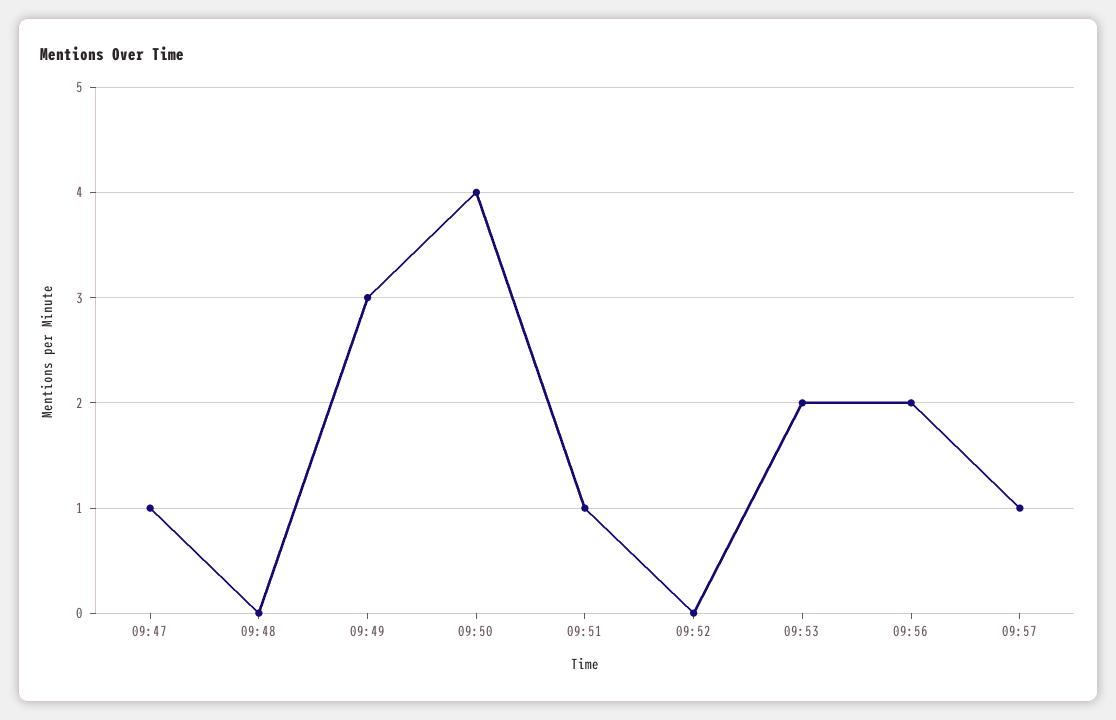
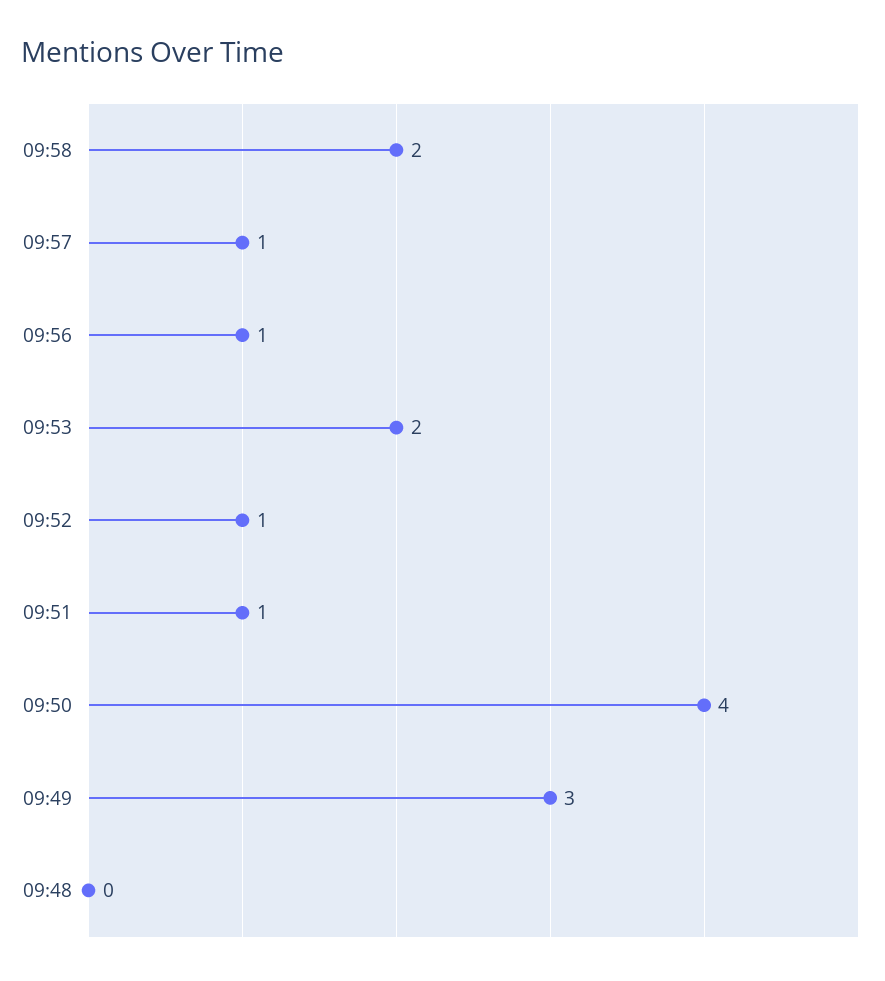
09:47: 1 -> none
09:52: 0 -> 1
09:56: 2 -> 1
09:58: none -> 2

